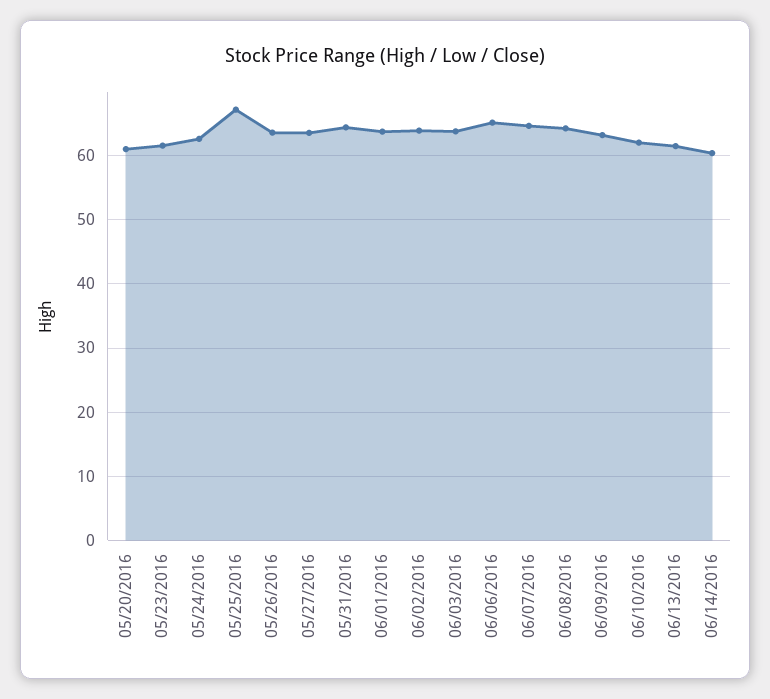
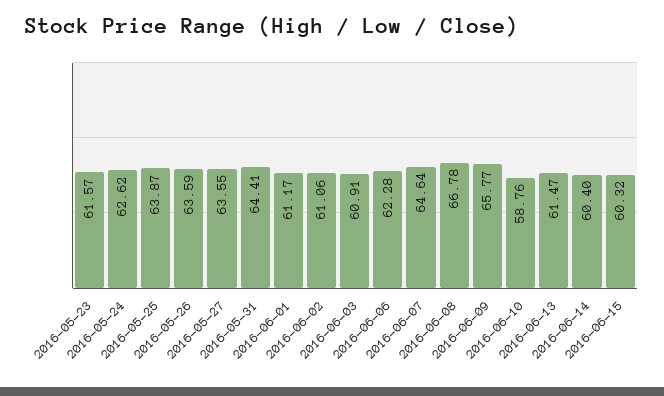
05/20/2016: 61 -> none
05/25/2016: 67 -> 63.87
06/01/2016: 64 -> 61.17
06/02/2016: 64 -> 61.06
06/03/2016: 64 -> 60.91
06/06/2016: 65 -> 62.28
06/08/2016: 64 -> 66.78
06/09/2016: 63 -> 65.77
06/10/2016: 62 -> 58.76
2016-06-15: none -> 60.32

